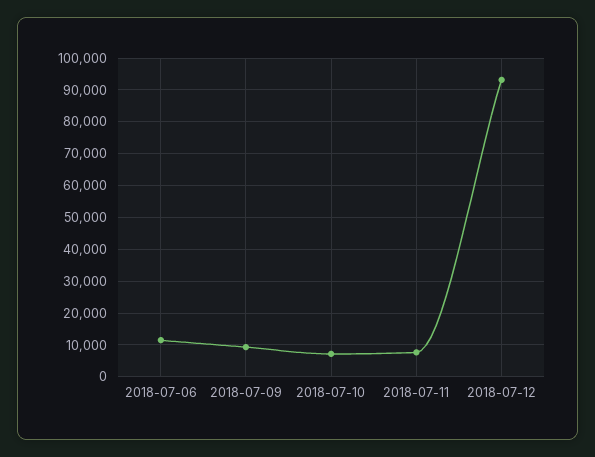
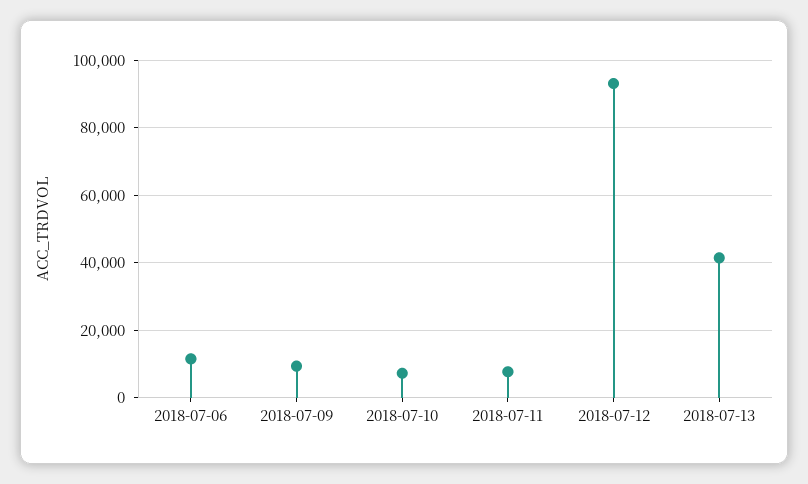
2018-07-13: none -> 42000

